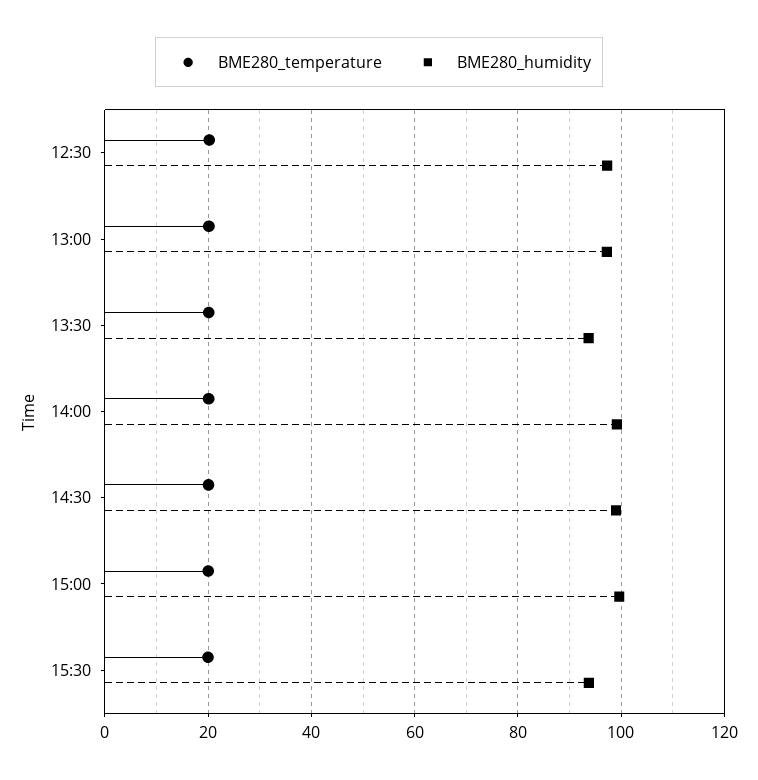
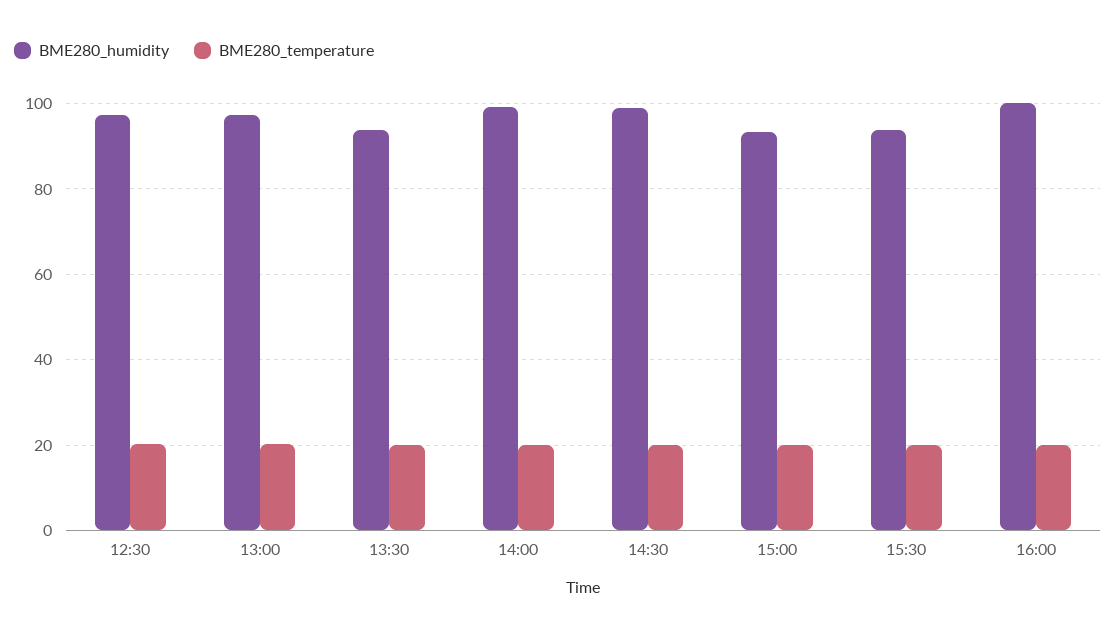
BME280_humidity, 15:00: 100 -> 94
BME280_humidity, 16:00: none -> 100
BME280_temperature, 16:00: none -> 20

